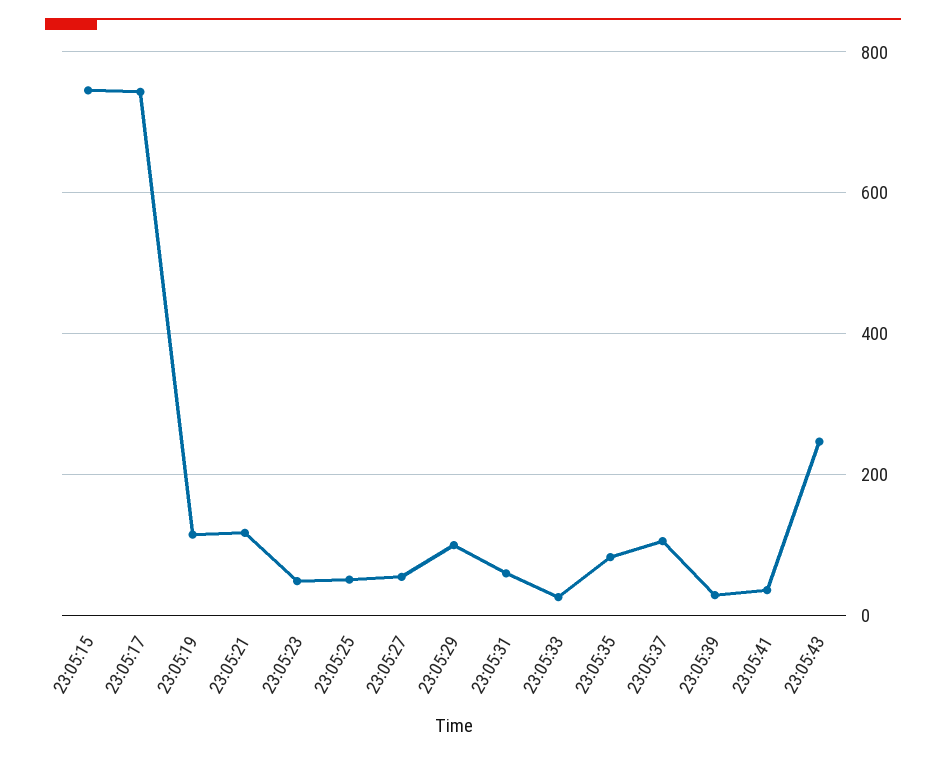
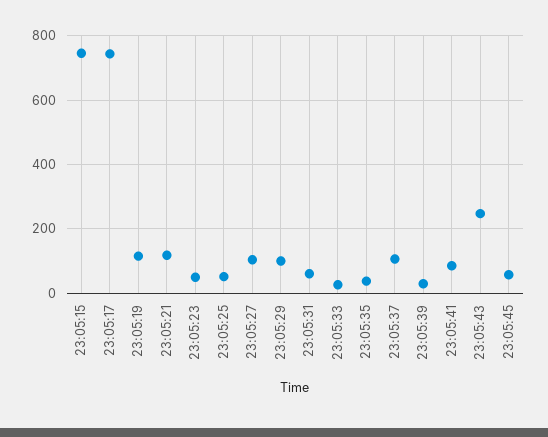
23:05:27: 60 -> 100
23:05:35: 80 -> 40
23:05:41: 40 -> 80
23:05:45: none -> 60

